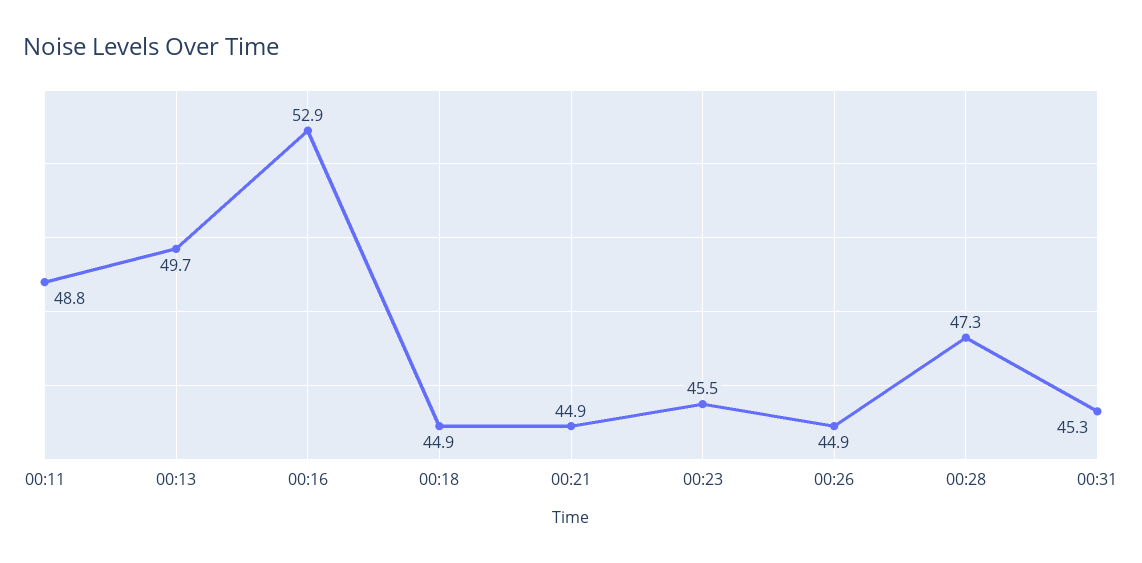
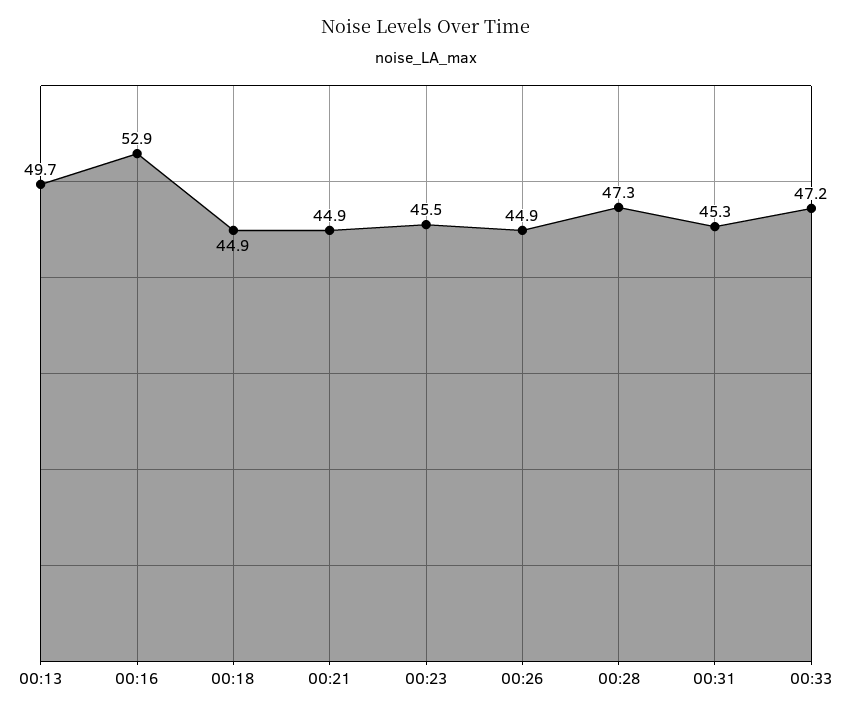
00:11: 48.8 -> none
00:33: none -> 47.2

